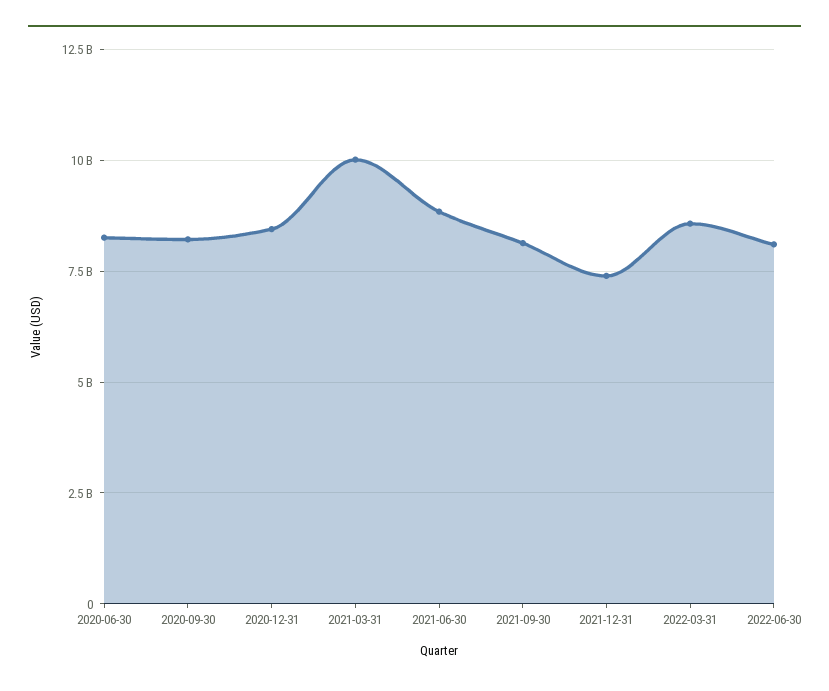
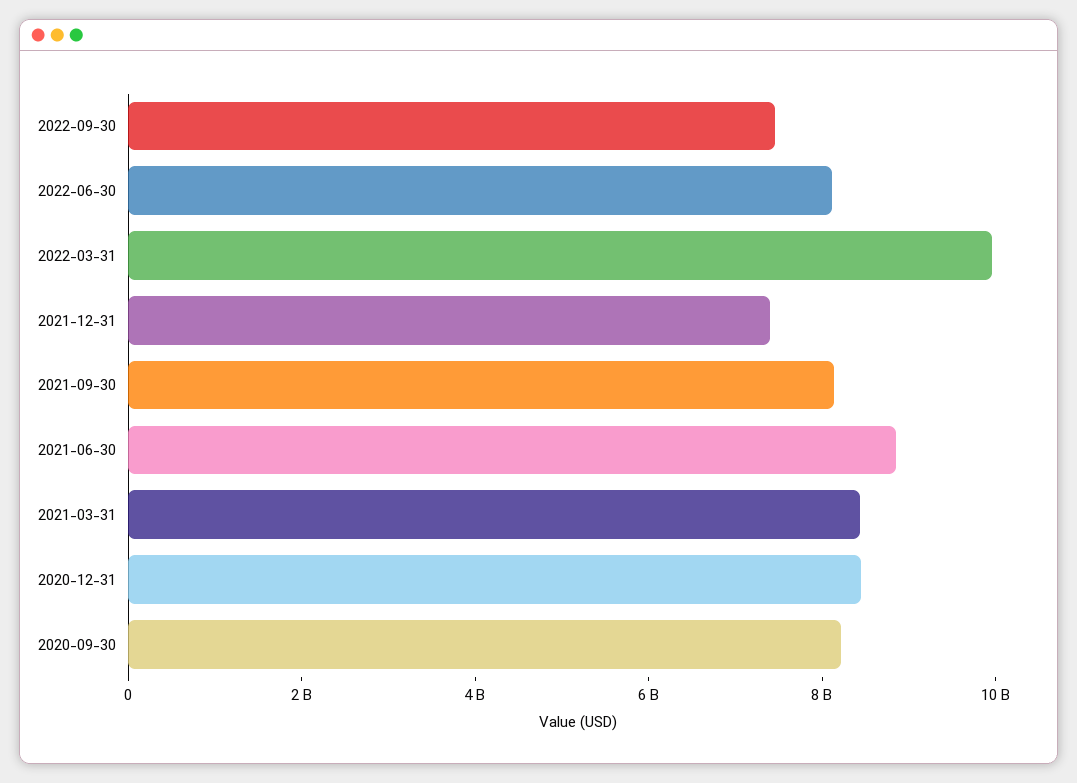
2020-06-30: 8250000000 -> none
2021-03-31: 10000000000 -> 8500000000
2022-03-31: 8500000000 -> 10000000000
2022-09-30: none -> 7500000000

